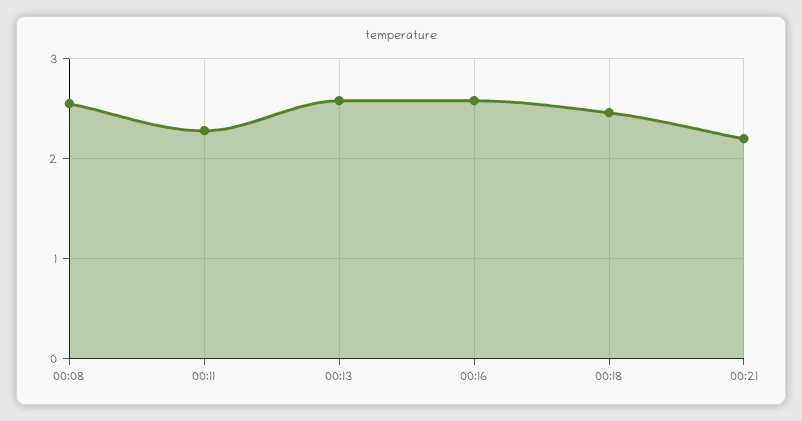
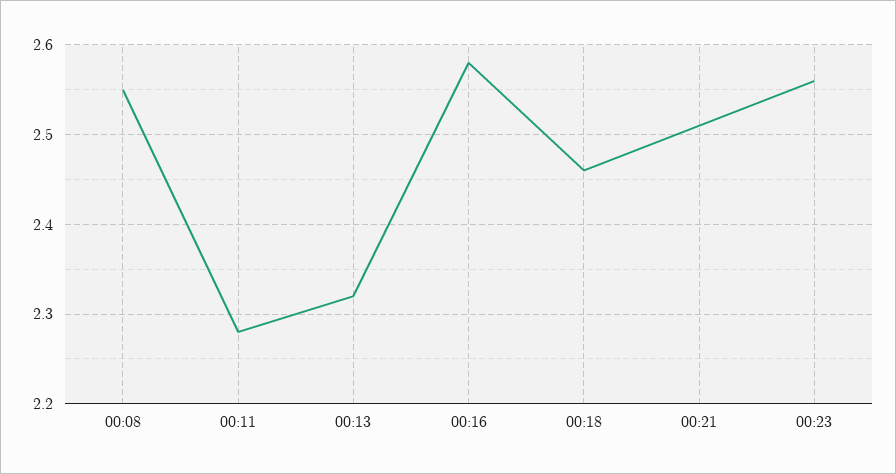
00:13: 2.6 -> 2.32
00:21: 2.2 -> 2.51
00:23: none -> 2.56

